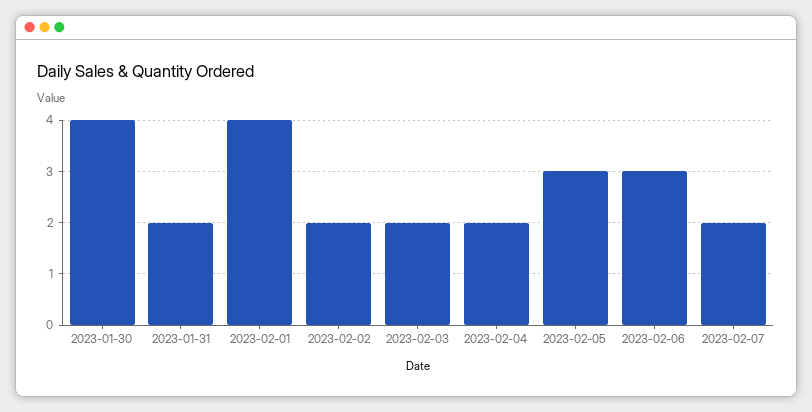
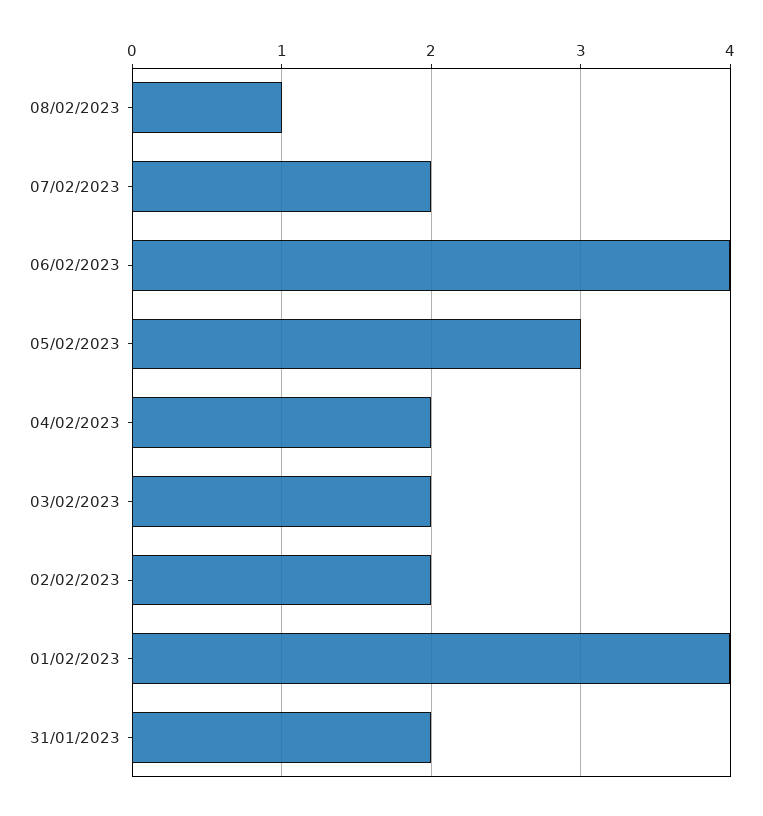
2023-01-30: 4 -> none
2023-02-06: 3 -> 4
08/02/2023: none -> 1

